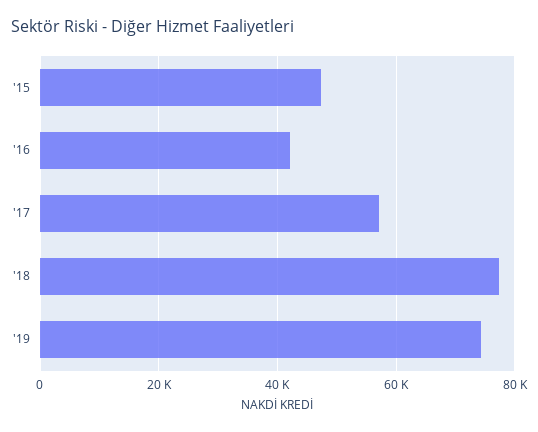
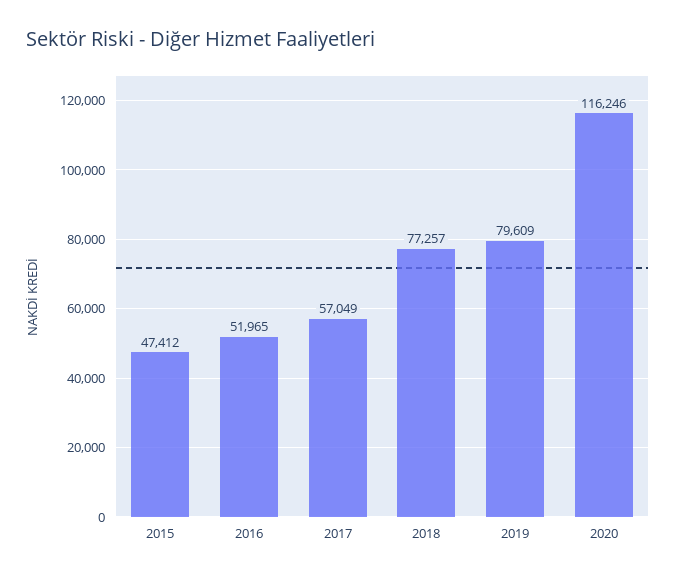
'16: 42000 -> 51965
'19: 74000 -> 79609
2020: none -> 116246

